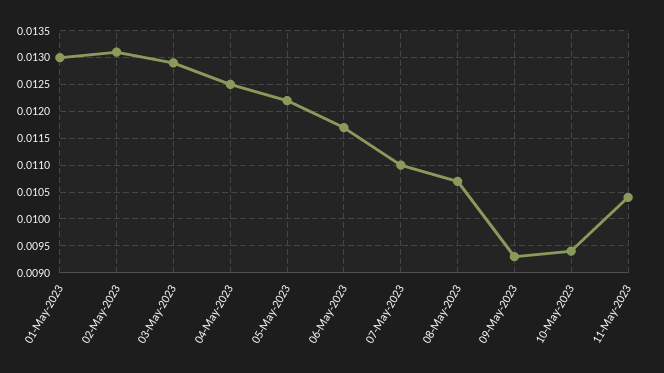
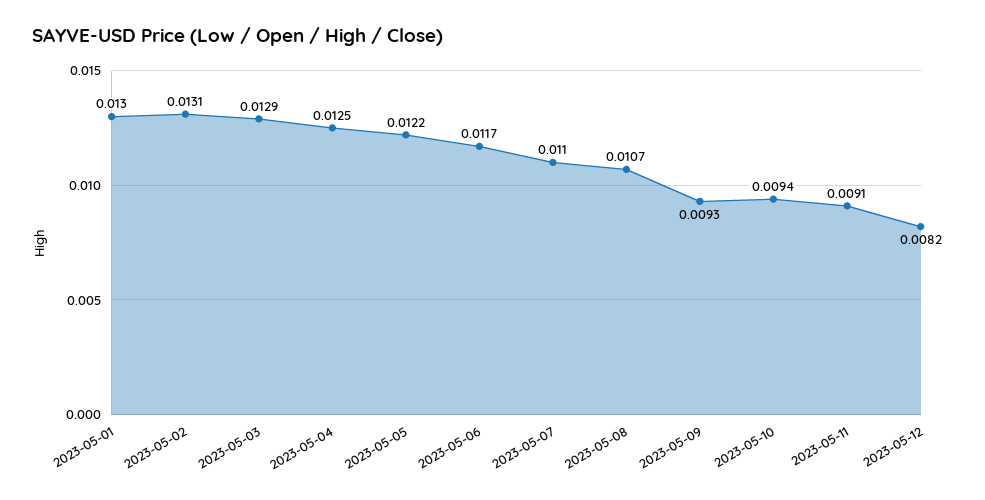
11-May-2023: 0.0105 -> 0.0091
2023-05-12: none -> 0.0082

